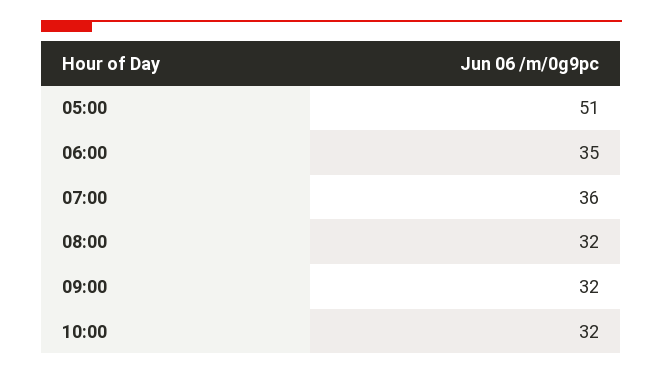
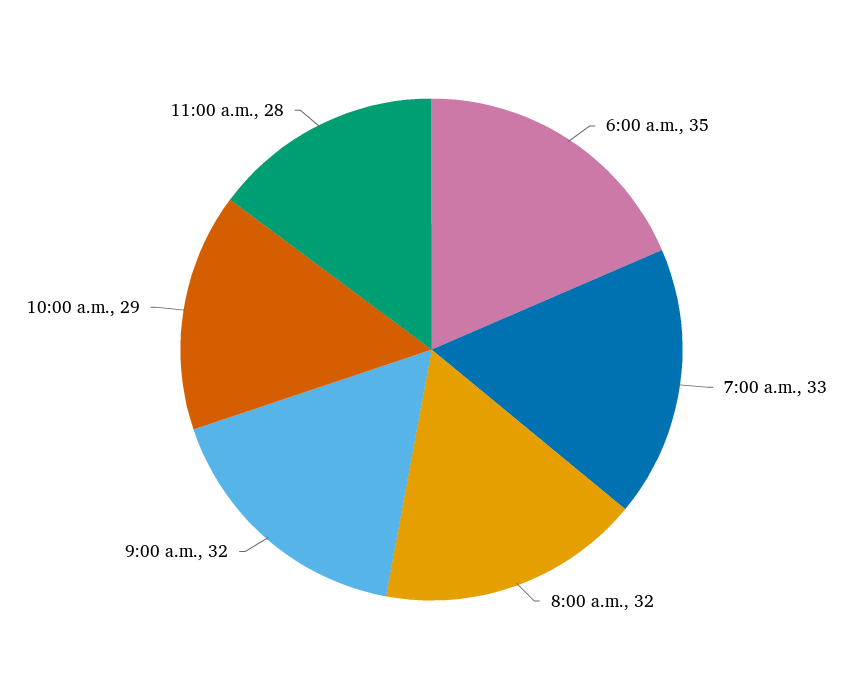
05:00: 51 -> none
07:00: 36 -> 33
10:00: 32 -> 29
11:00 a.m.: none -> 28

